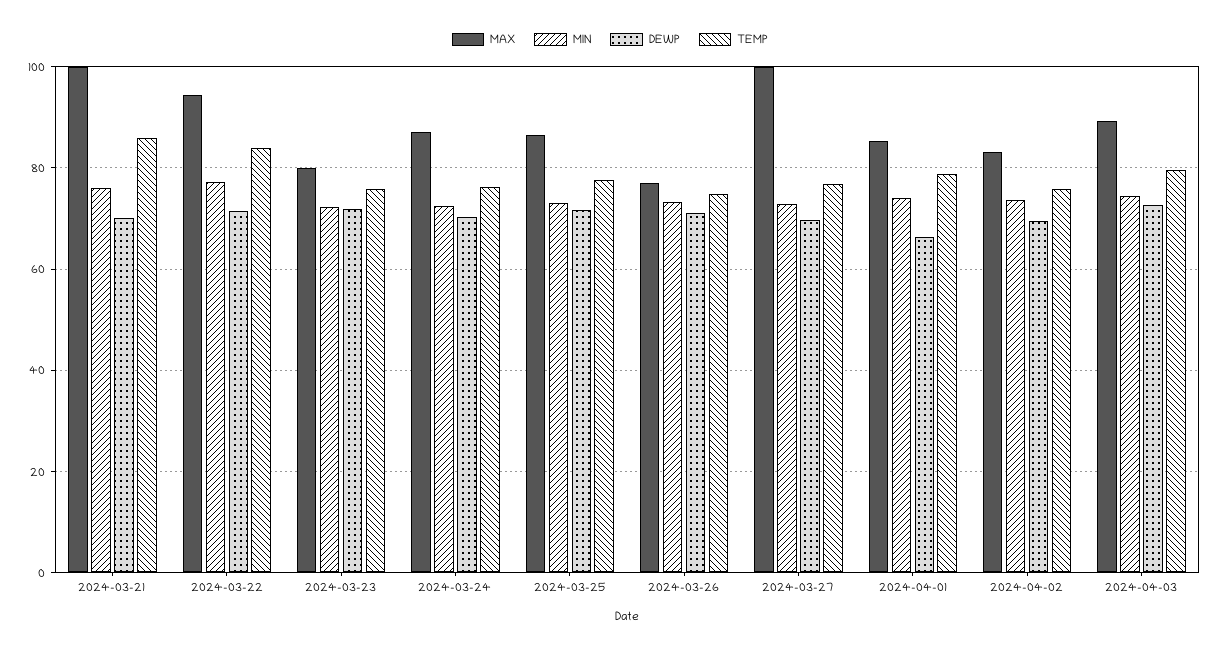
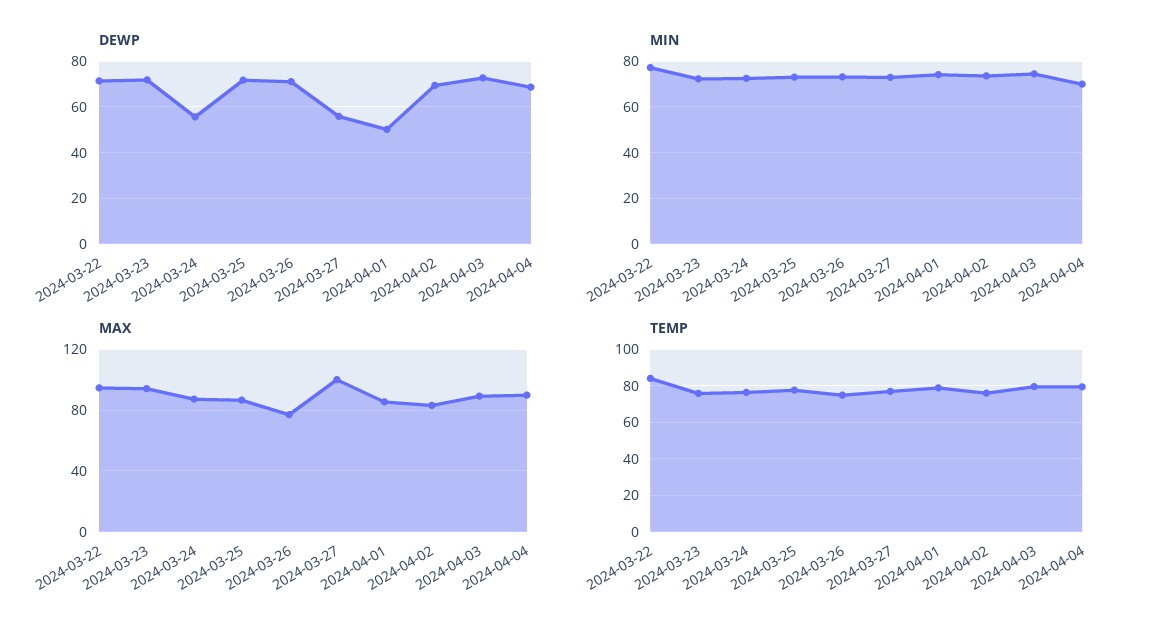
MAX, 2024-03-21: 100 -> none
MIN, 2024-03-21: 76 -> none
DEWP, 2024-03-21: 70 -> none
TEMP, 2024-03-21: 86 -> none
MAX, 2024-03-23: 80 -> 95
DEWP, 2024-03-24: 70 -> 55
DEWP, 2024-03-27: 70 -> 55
DEWP, 2024-04-01: 66 -> 50
DEWP, 2024-04-04: none -> 70
MIN, 2024-04-04: none -> 70
MAX, 2024-04-04: none -> 90
TEMP, 2024-04-04: none -> 80

